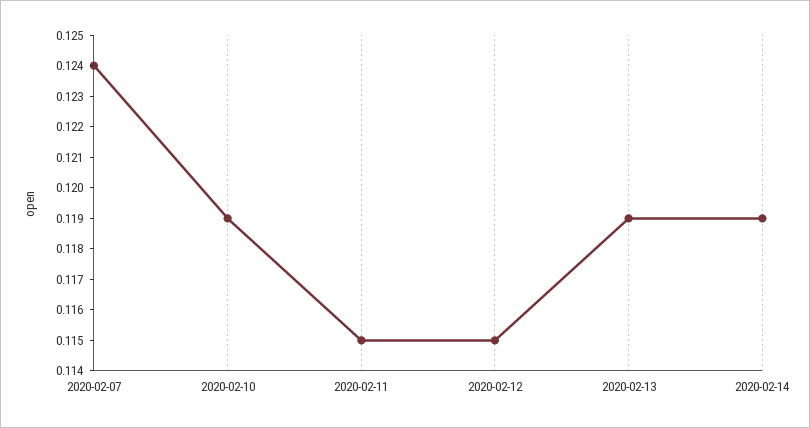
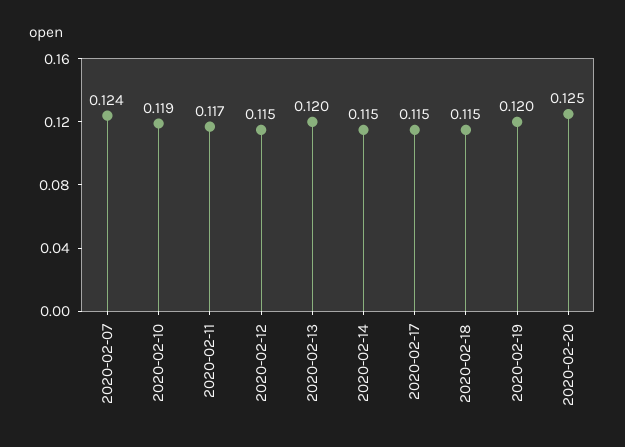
2020-02-11: 0.115 -> 0.117
2020-02-13: 0.119 -> 0.12
2020-02-14: 0.119 -> 0.115
2020-02-17: none -> 0.115
2020-02-18: none -> 0.115
2020-02-19: none -> 0.12
2020-02-20: none -> 0.125

